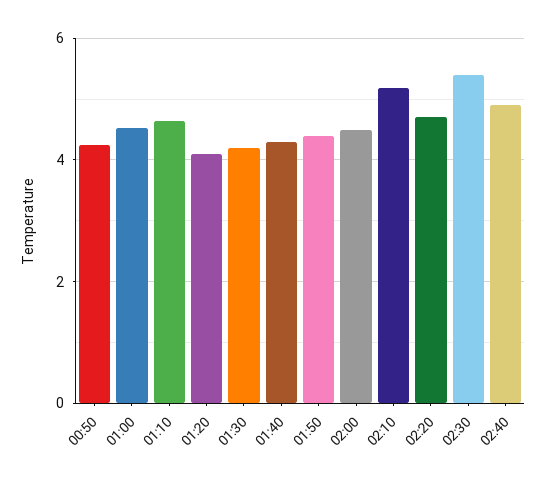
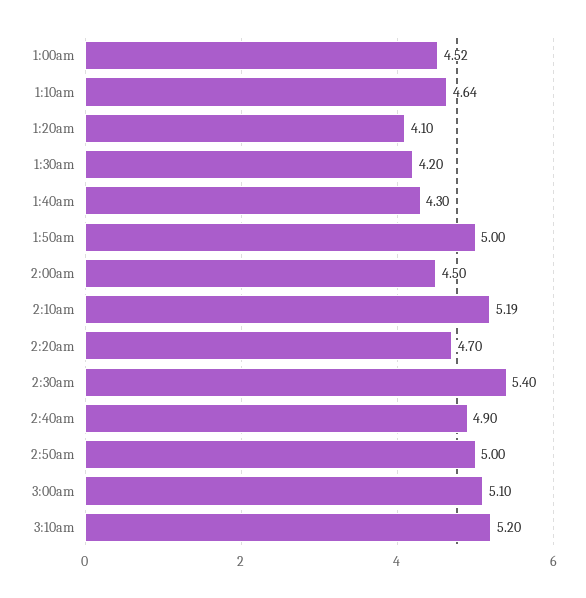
00:50: 4.2 -> none
01:50: 4.4 -> 5
2:50am: none -> 5
3:00am: none -> 5.1
3:10am: none -> 5.2

